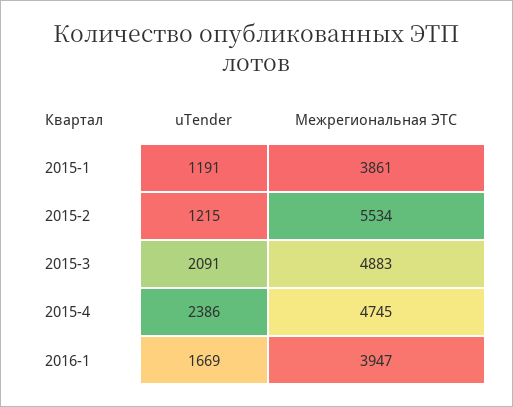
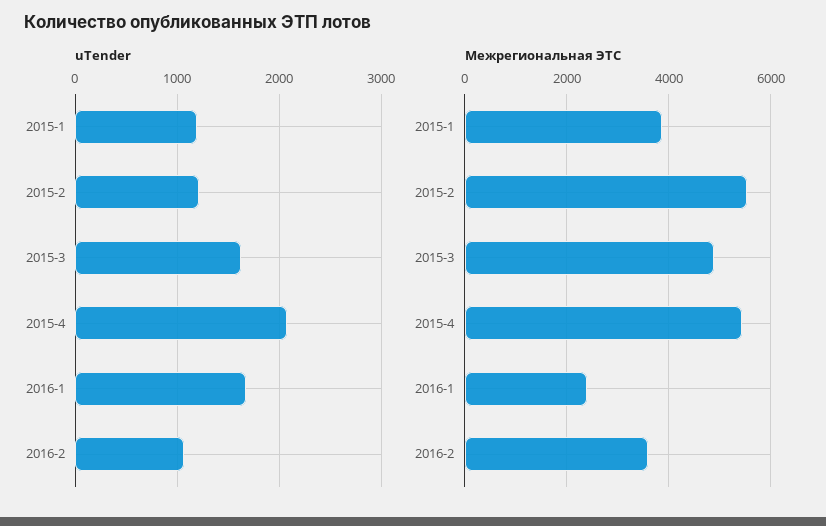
uTender, 2015-3: 2091 -> 1600
uTender, 2015-4: 2386 -> 2100
Межрегиональная ЭТС, 2015-4: 4745 -> 5400
Межрегиональная ЭТС, 2016-1: 3947 -> 2400
uTender, 2016-2: none -> 1100
Межрегиональная ЭТС, 2016-2: none -> 3600

